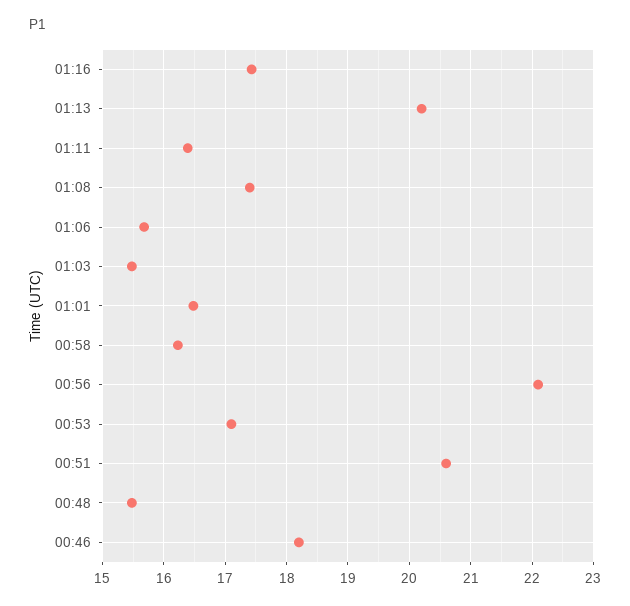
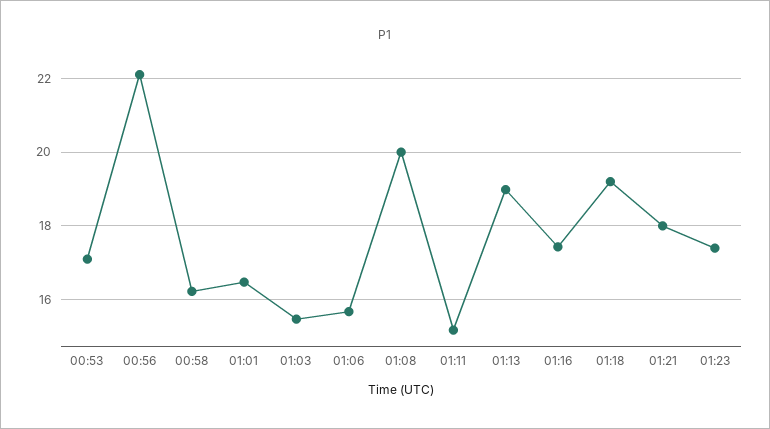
01:13: 20.2 -> 19
01:11: 16.4 -> 15.2
01:08: 17.4 -> 20
00:51: 20.6 -> none
00:48: 15.5 -> none
00:46: 18.2 -> none
01:18: none -> 19.2
01:21: none -> 18
01:23: none -> 17.4

